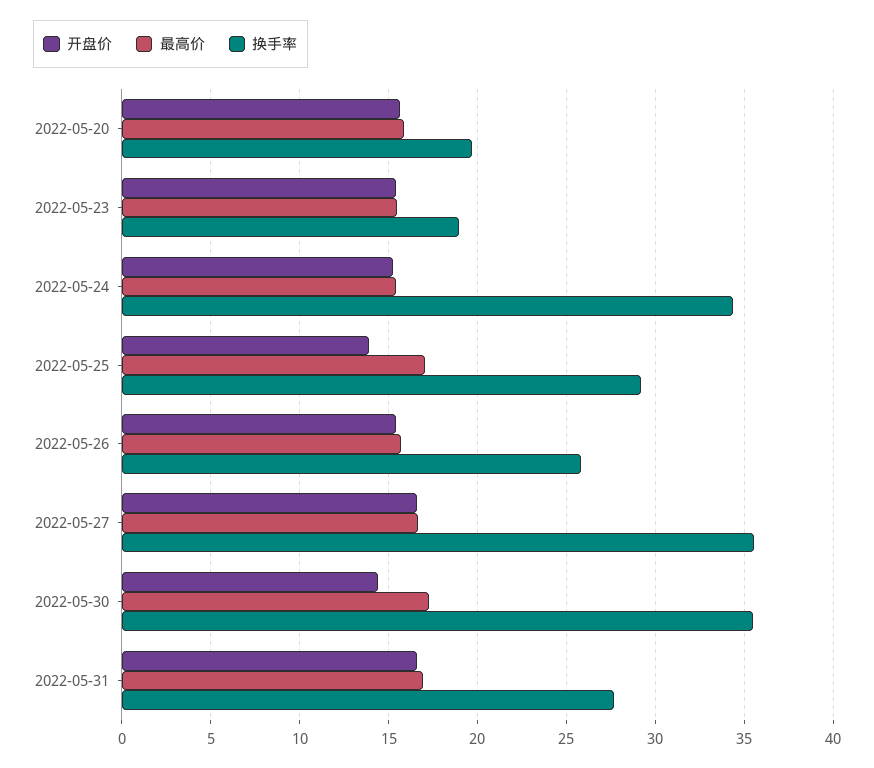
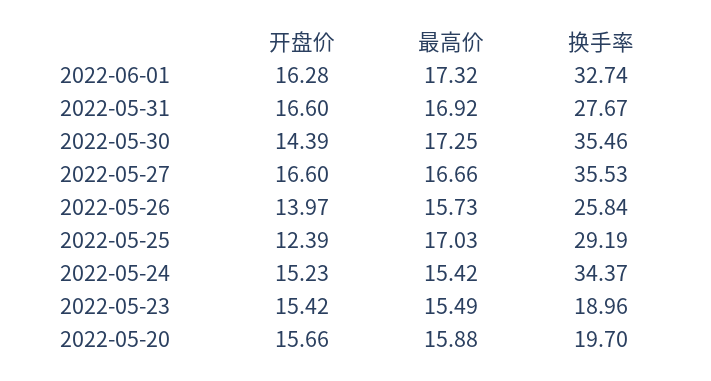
开盘价, 2022-05-25: 14 -> 12.39
开盘价, 2022-05-26: 15.5 -> 13.97
开盘价, 2022-06-01: none -> 16.28
最高价, 2022-06-01: none -> 17.32
换手率, 2022-06-01: none -> 32.74

